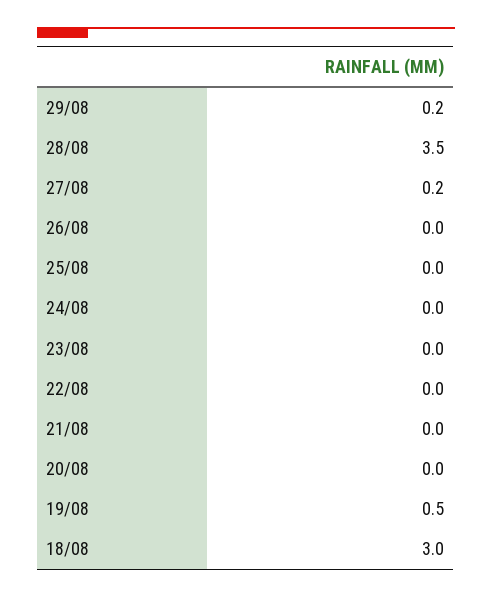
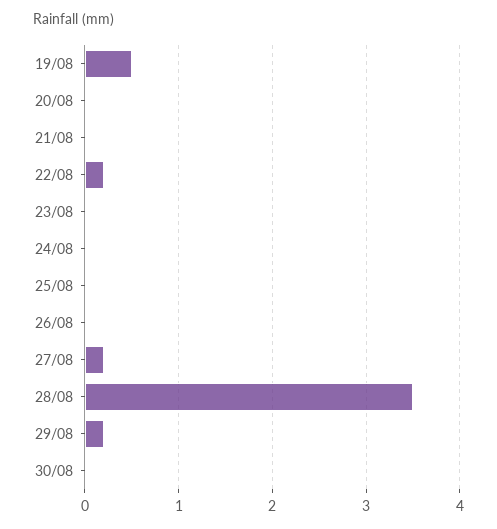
22/08: 0 -> 0.2
18/08: 3 -> none
30/08: none -> 0

